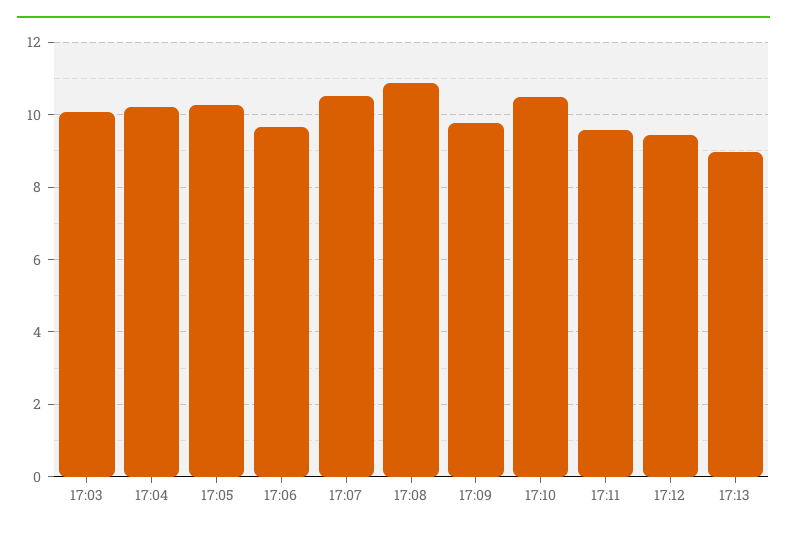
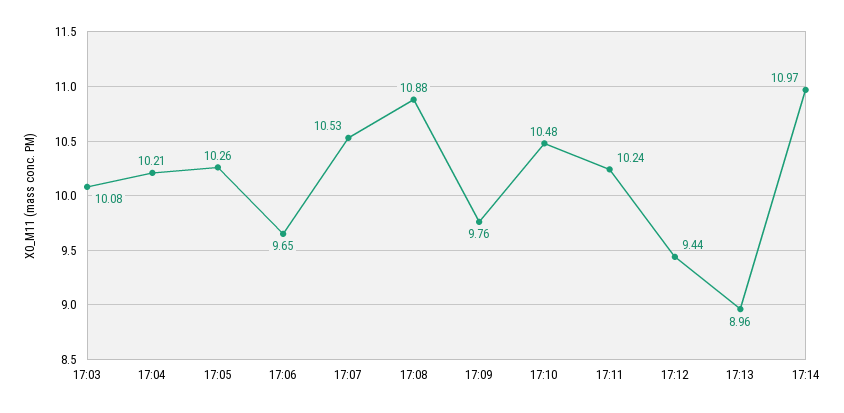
17:11: 9.6 -> 10.24
17:14: none -> 10.97

